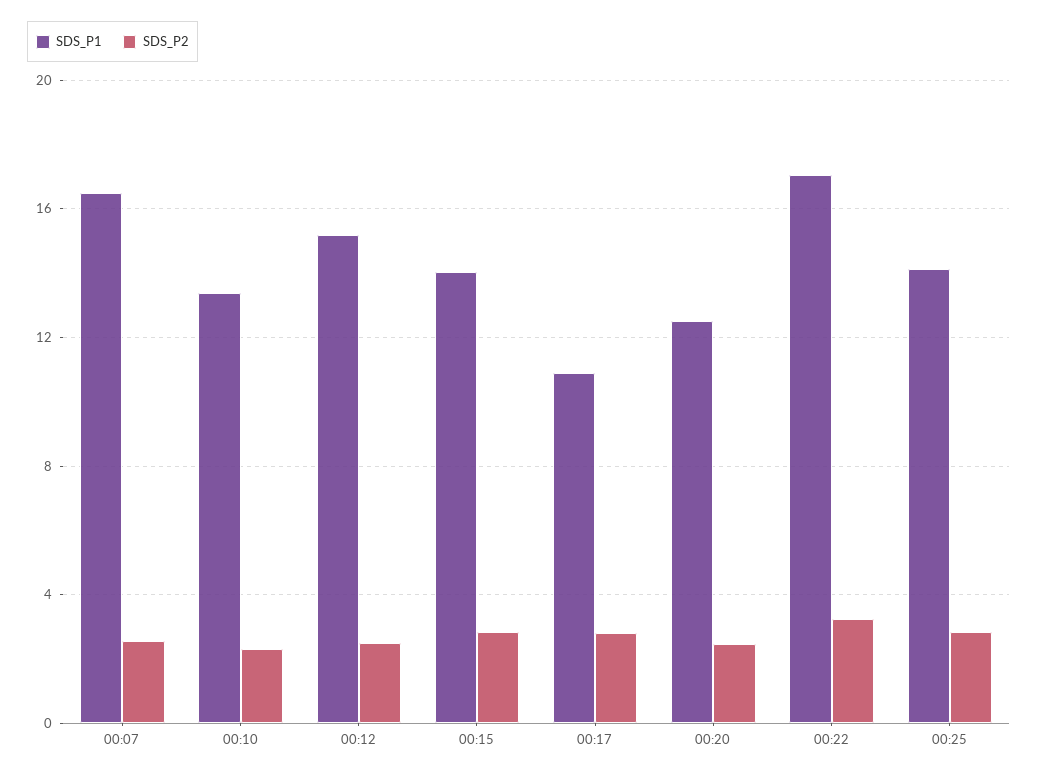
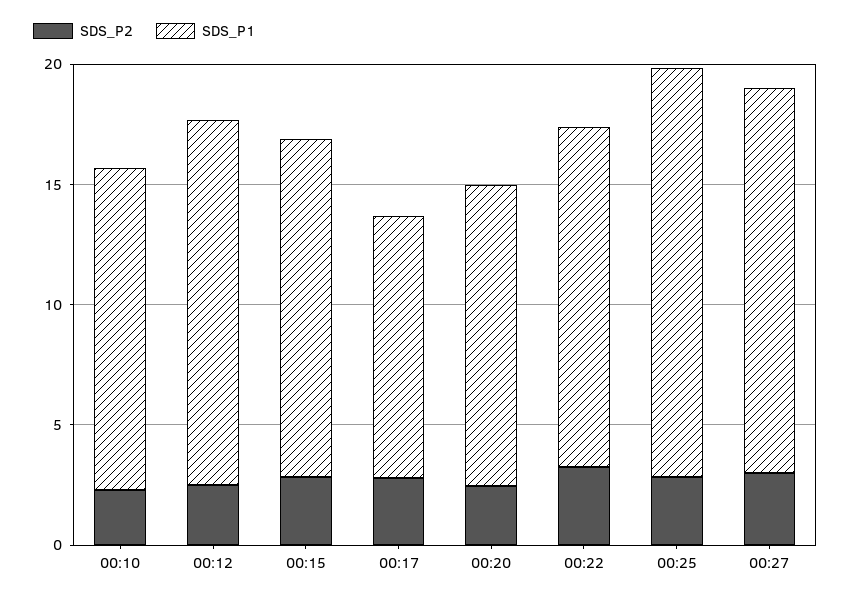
SDS_P1, 00:07: 16.5 -> none
SDS_P2, 00:07: 2.5 -> none
SDS_P1, 00:22: 17 -> 14
SDS_P1, 00:25: 14 -> 17
SDS_P2, 00:27: none -> 3
SDS_P1, 00:27: none -> 16

